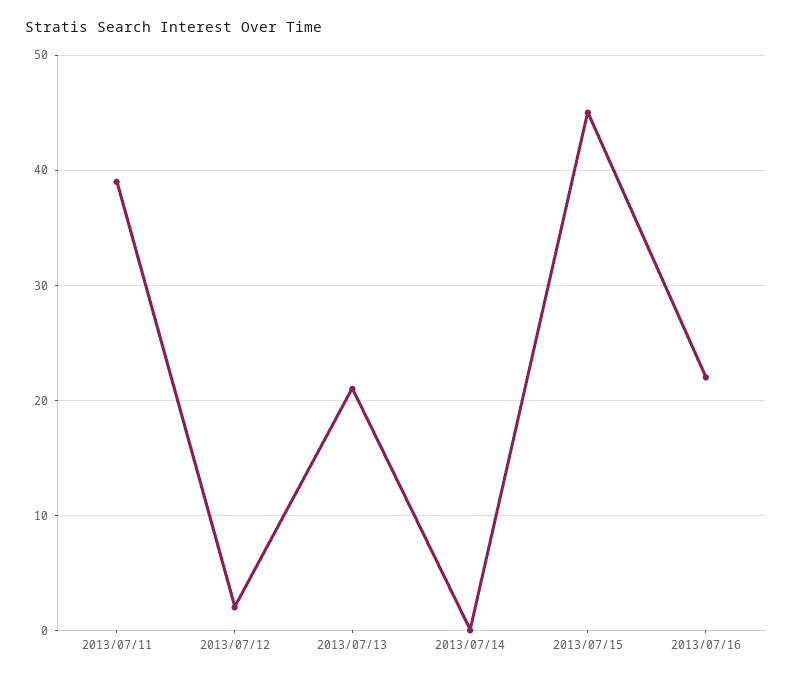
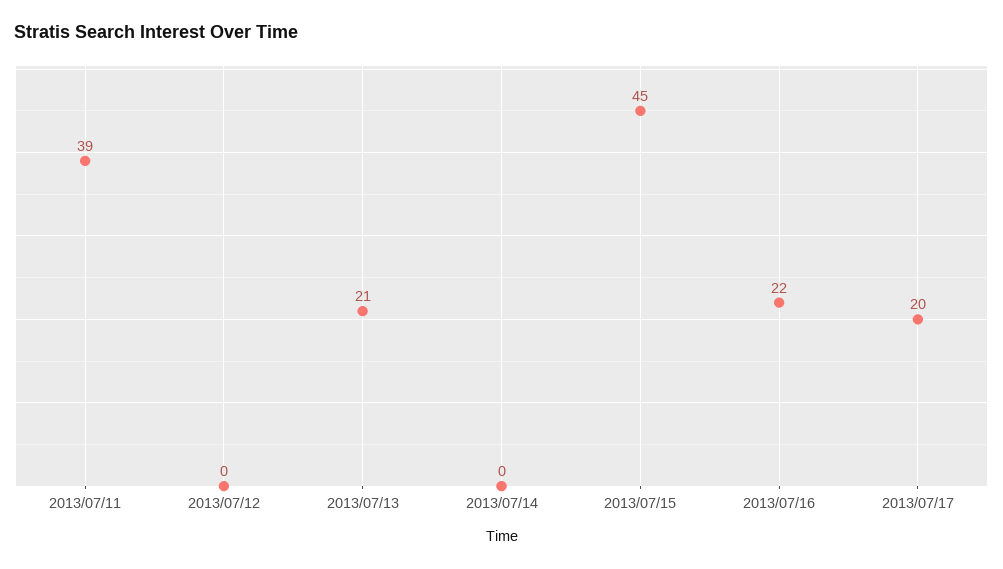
2013/07/12: 2 -> 0
2013/07/17: none -> 20

